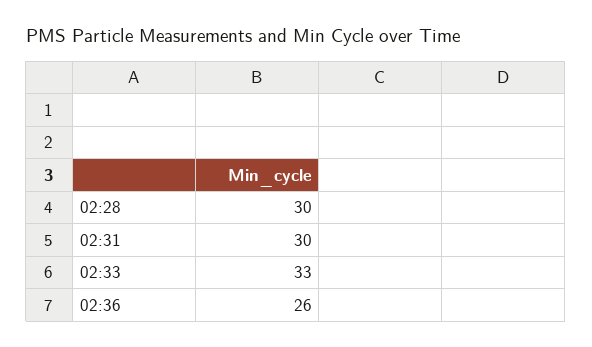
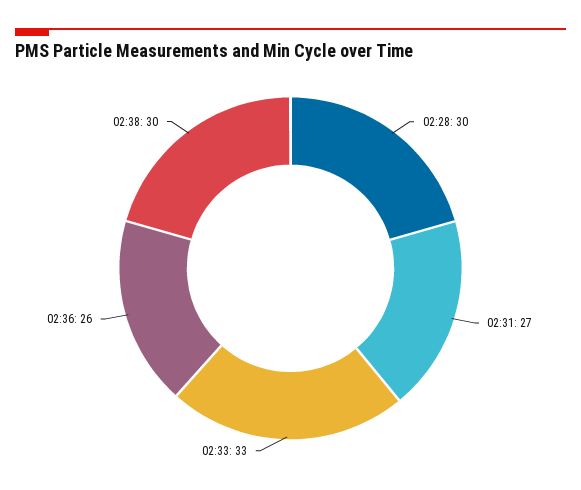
02:31: 30 -> 27
02:38: none -> 30

